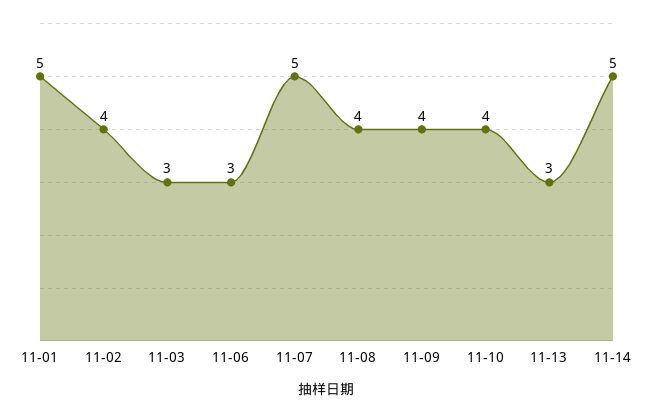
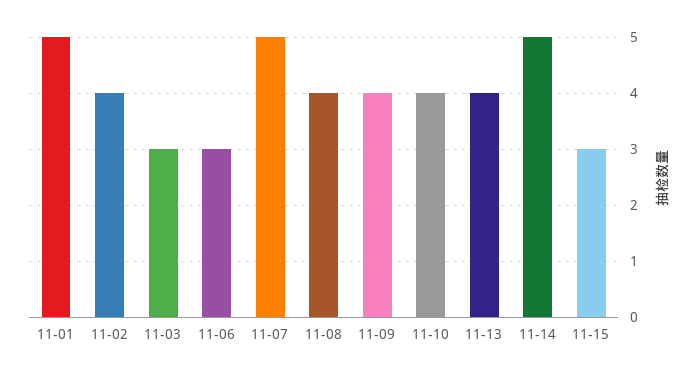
11-13: 3 -> 4
11-15: none -> 3

